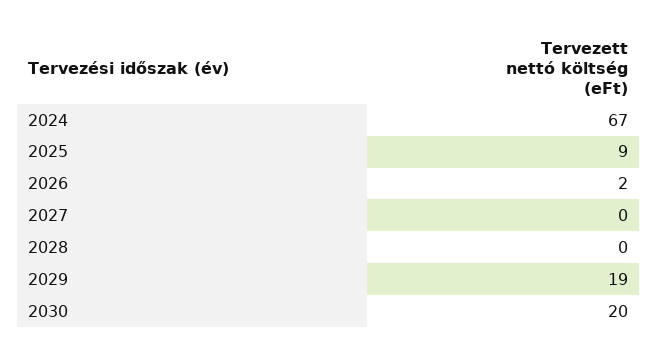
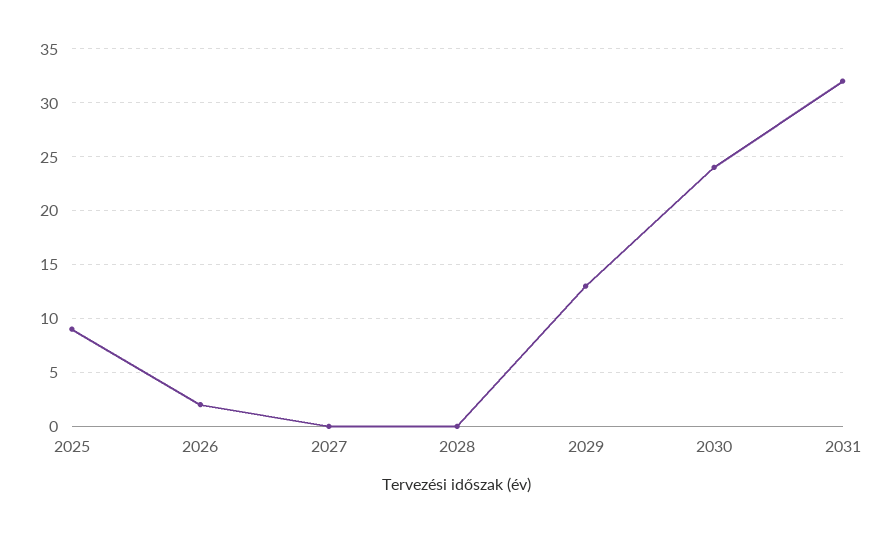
2024: 67 -> none
2029: 19 -> 13
2030: 20 -> 24
2031: none -> 32

